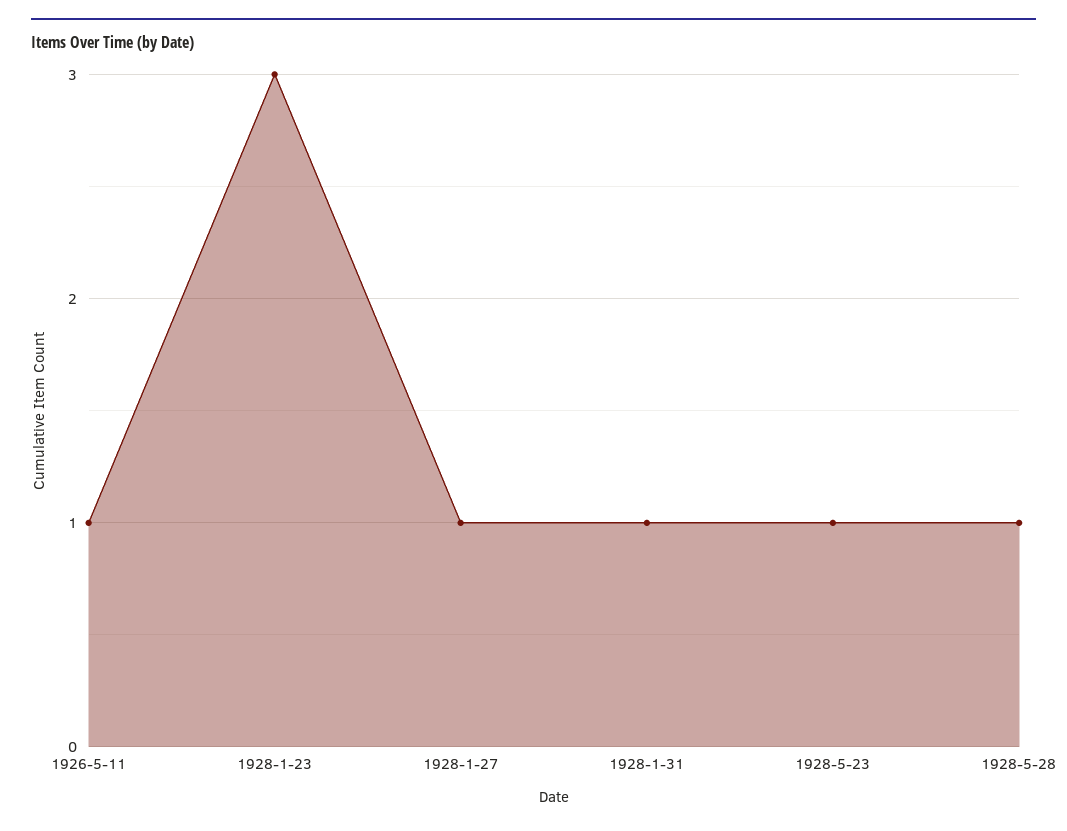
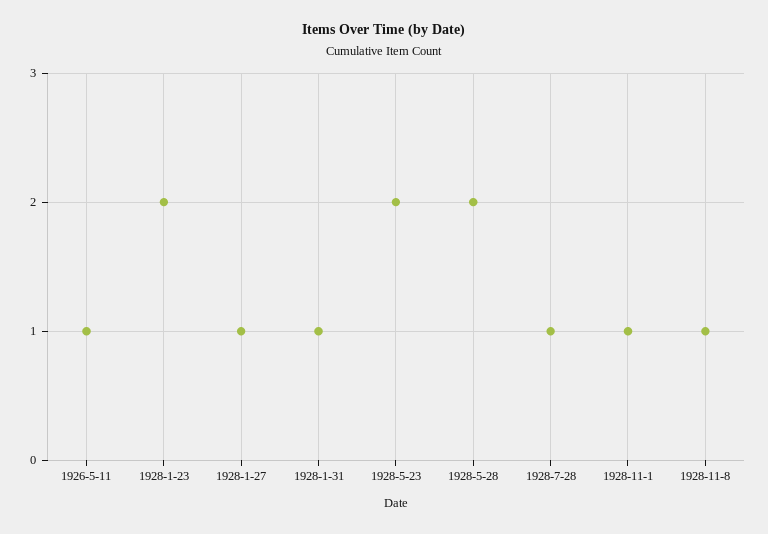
1928-1-23: 3 -> 2
1928-5-23: 1 -> 2
1928-5-28: 1 -> 2
1928-7-28: none -> 1
1928-11-1: none -> 1
1928-11-8: none -> 1

